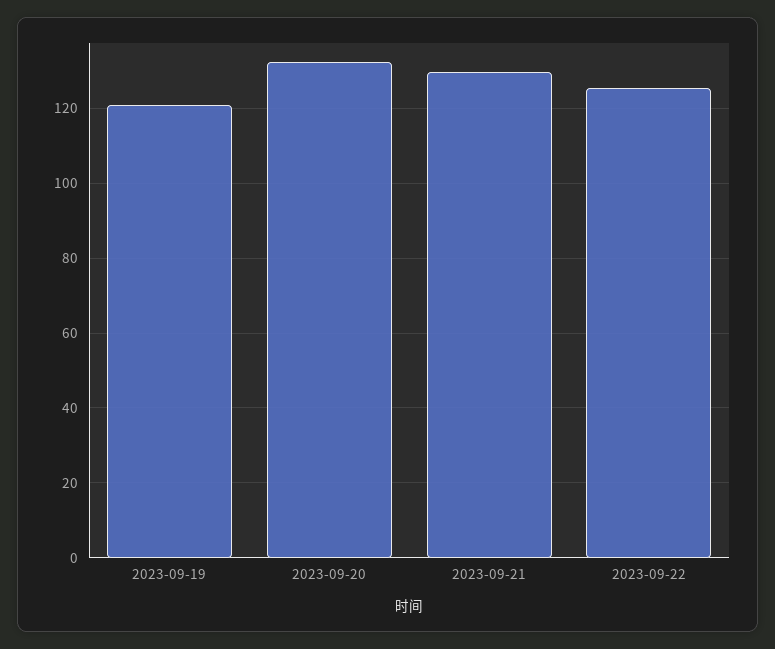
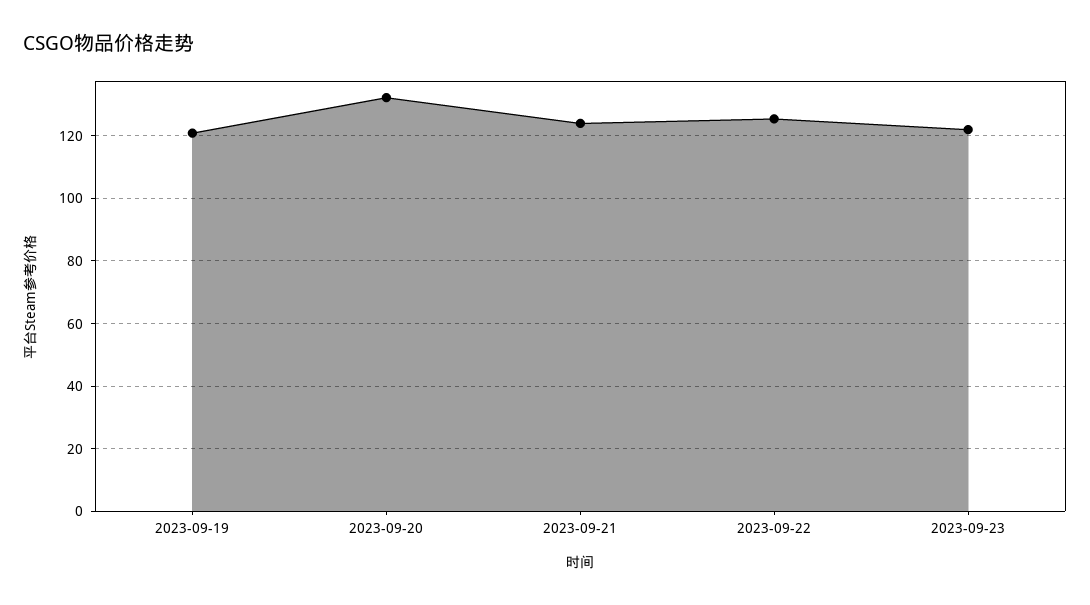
2023-09-21: 130 -> 124
2023-09-23: none -> 122

